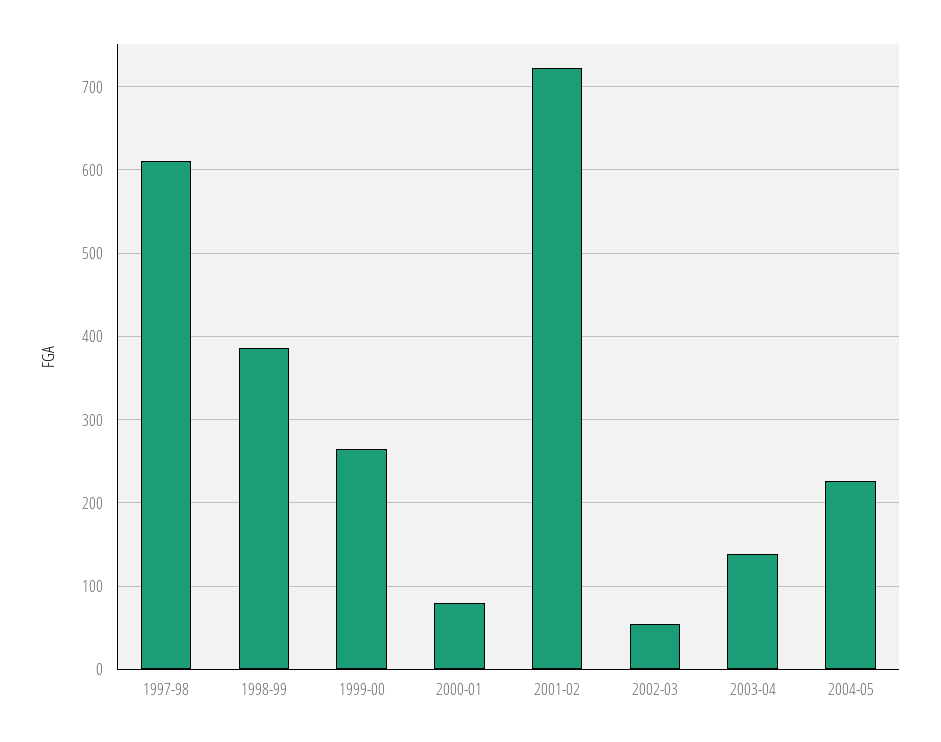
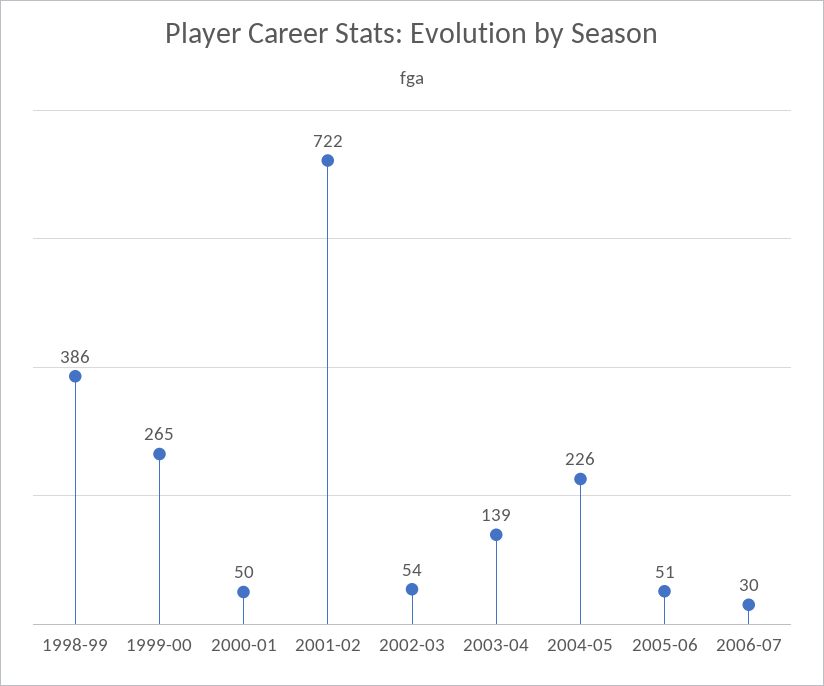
1997-98: 610 -> none
2000-01: 80 -> 50
2005-06: none -> 51
2006-07: none -> 30

